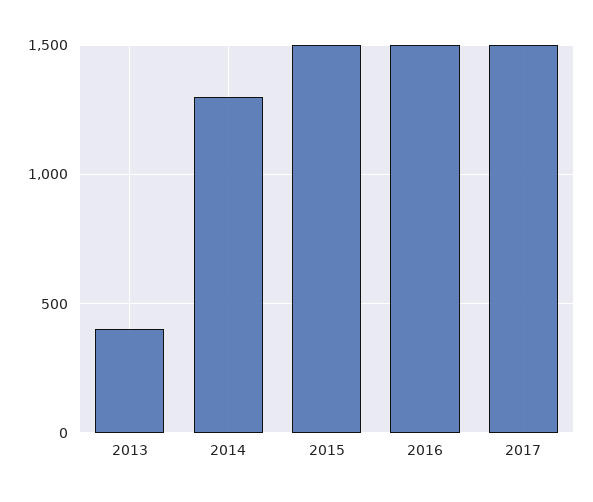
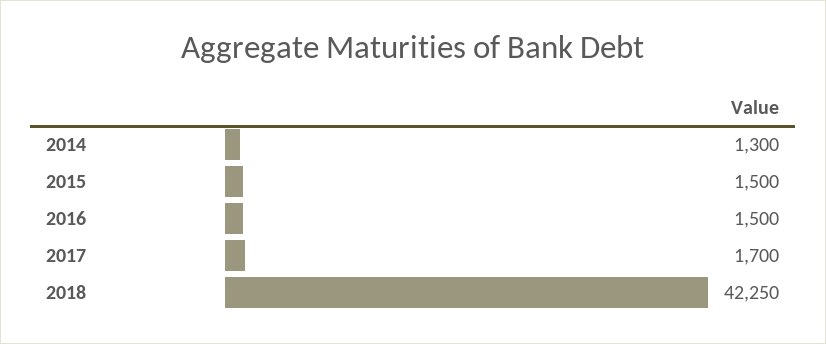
2013: 400 -> none
2017: 1500 -> 1700
2018: none -> 42250

